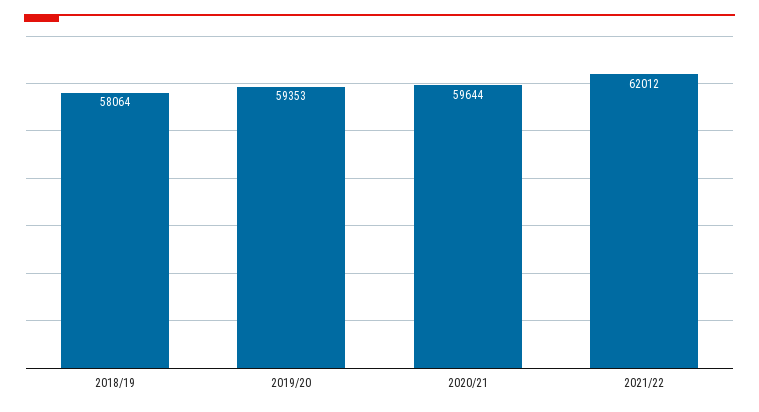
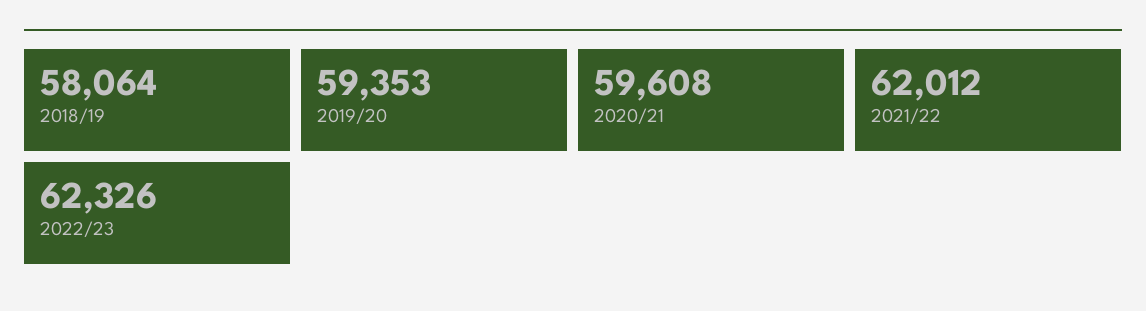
2020/21: 59644 -> 59608
2022/23: none -> 62326

